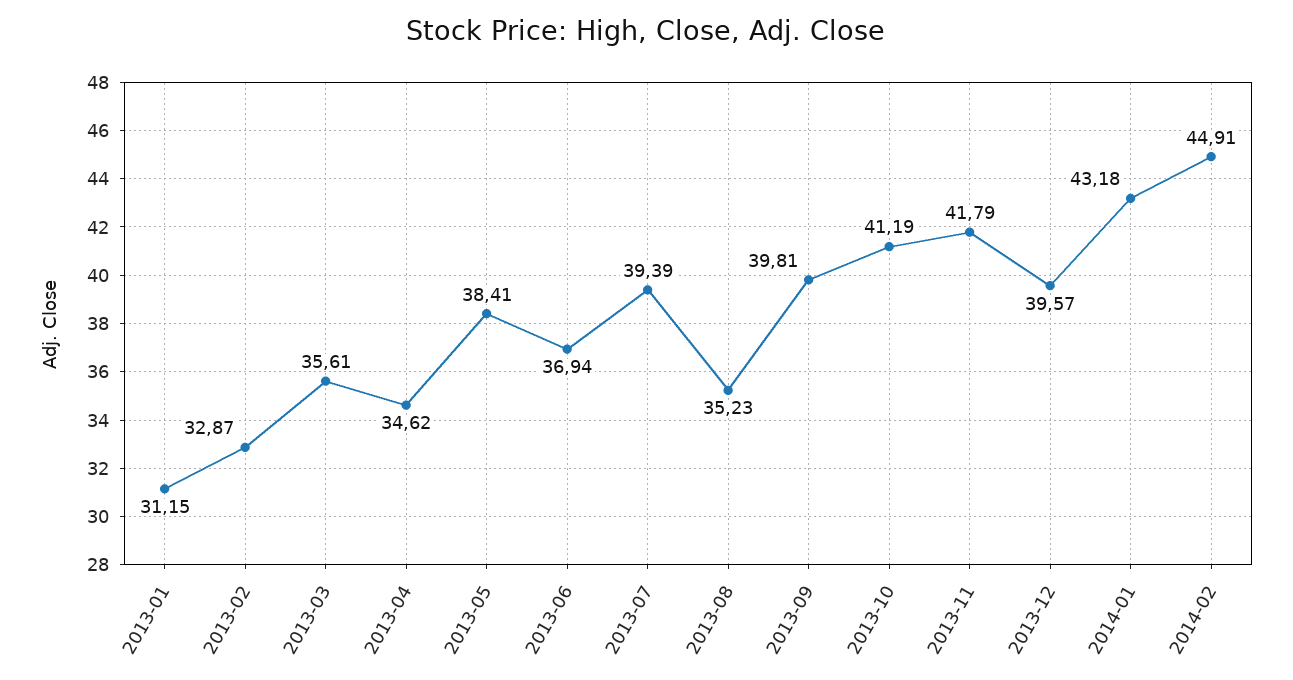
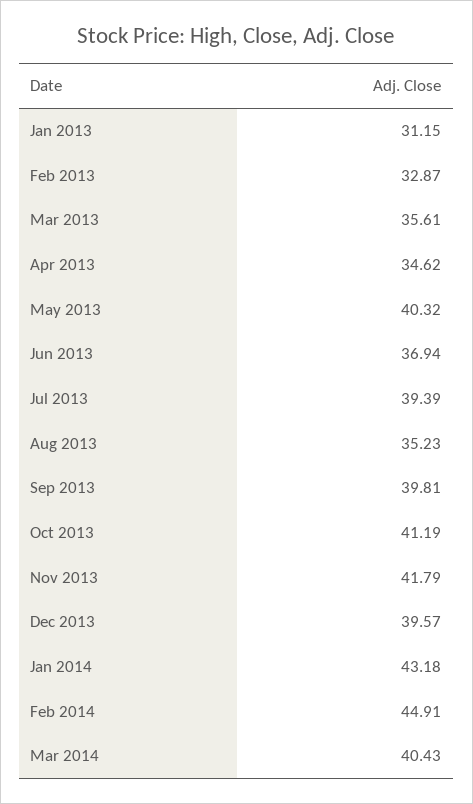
2013-05: 38.41 -> 40.32
Mar 2014: none -> 40.43

